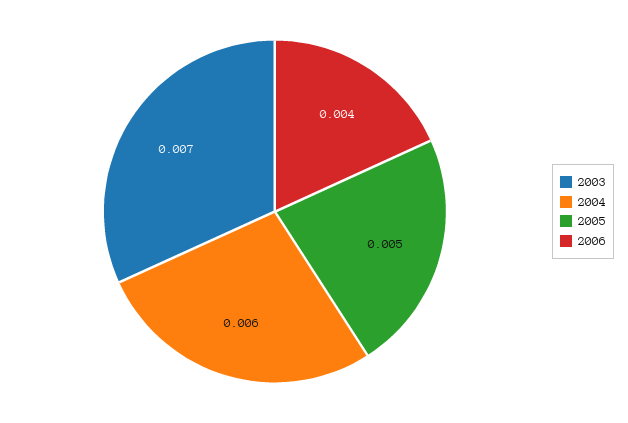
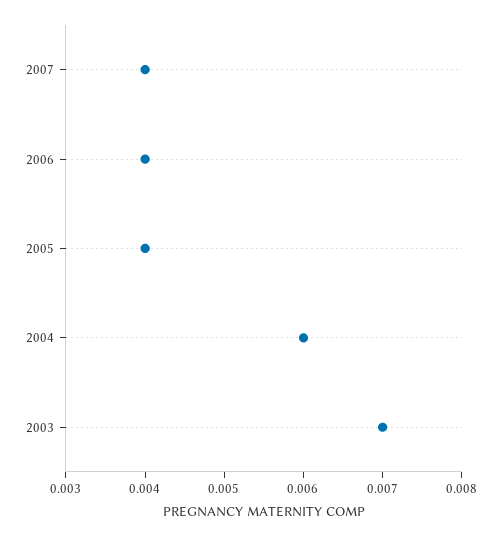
2005: 0.005 -> 0.004
2007: none -> 0.004

